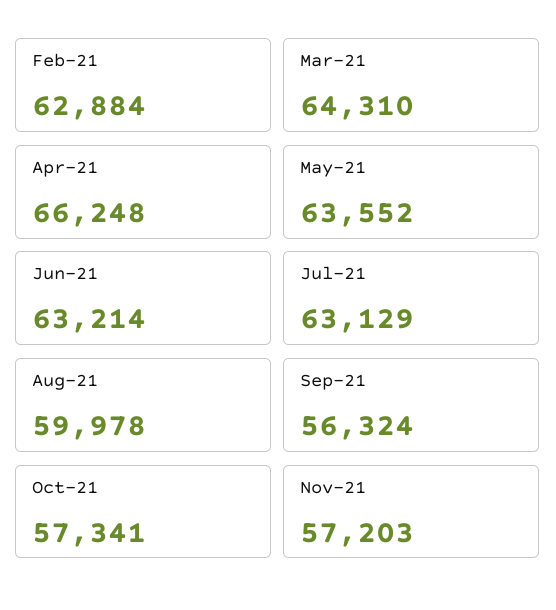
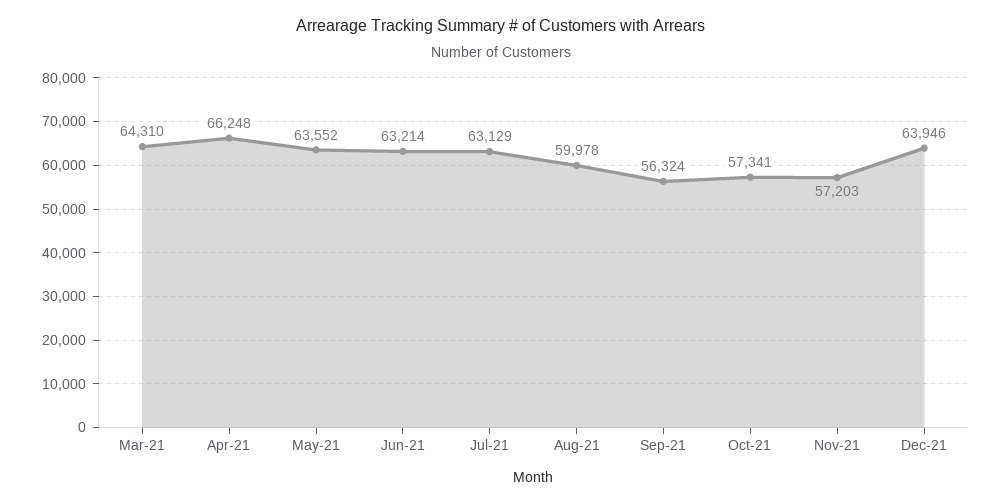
Feb-21: 62884 -> none
Dec-21: none -> 63946

